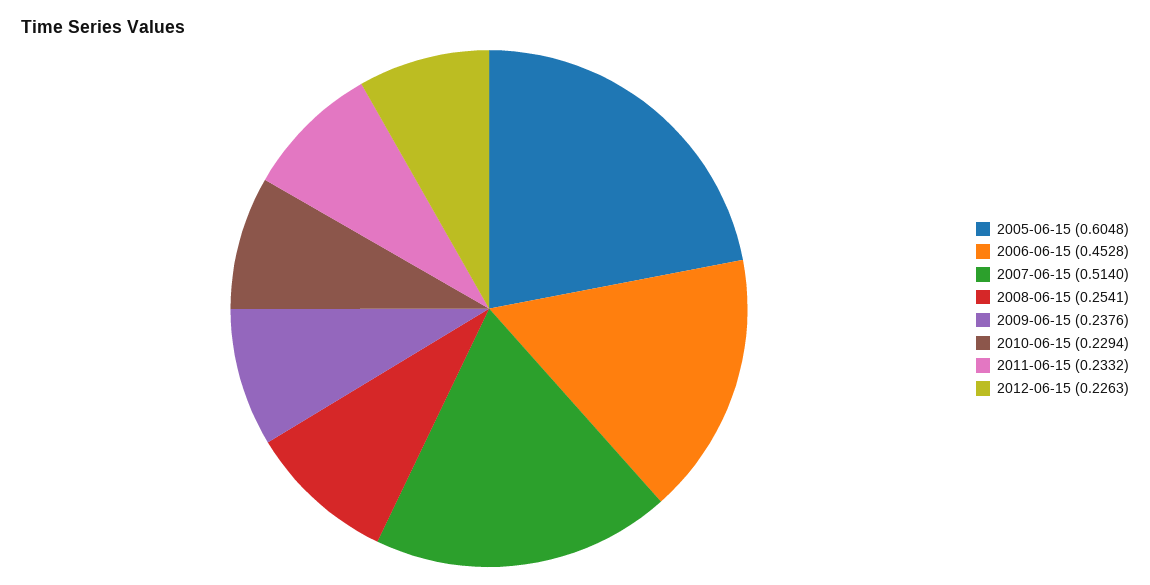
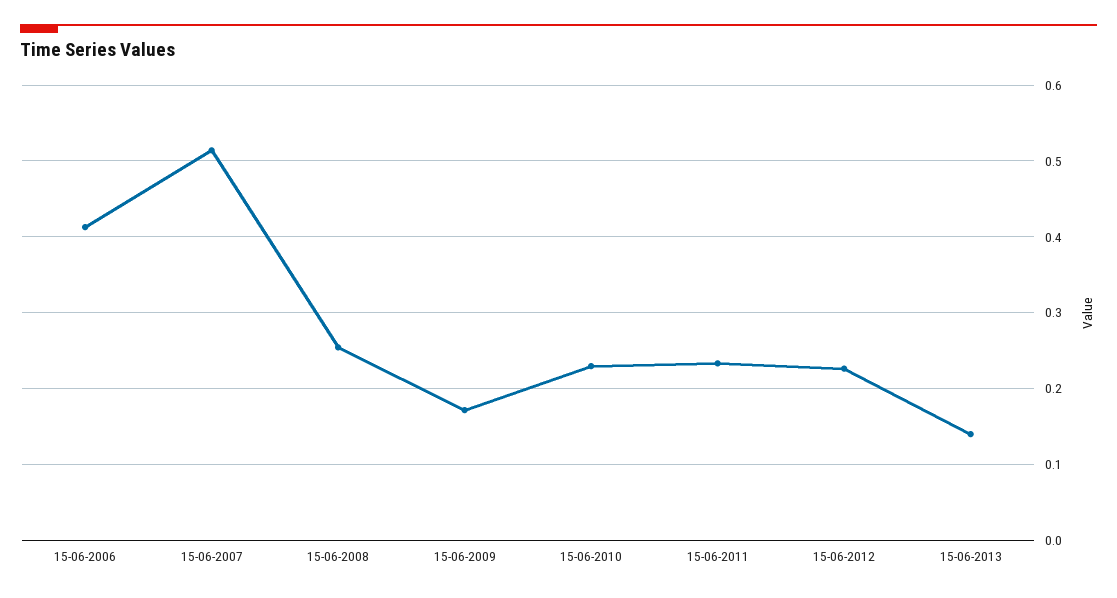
2005-06-15: 0.6048 -> none
2006-06-15: 0.4528 -> 0.41
2009-06-15: 0.2376 -> 0.17
15-06-2013: none -> 0.14

